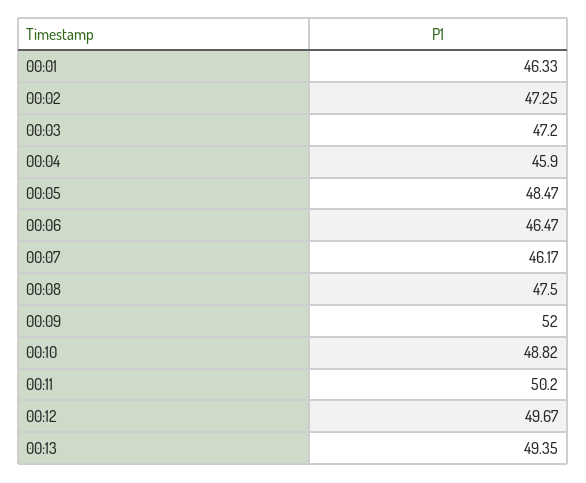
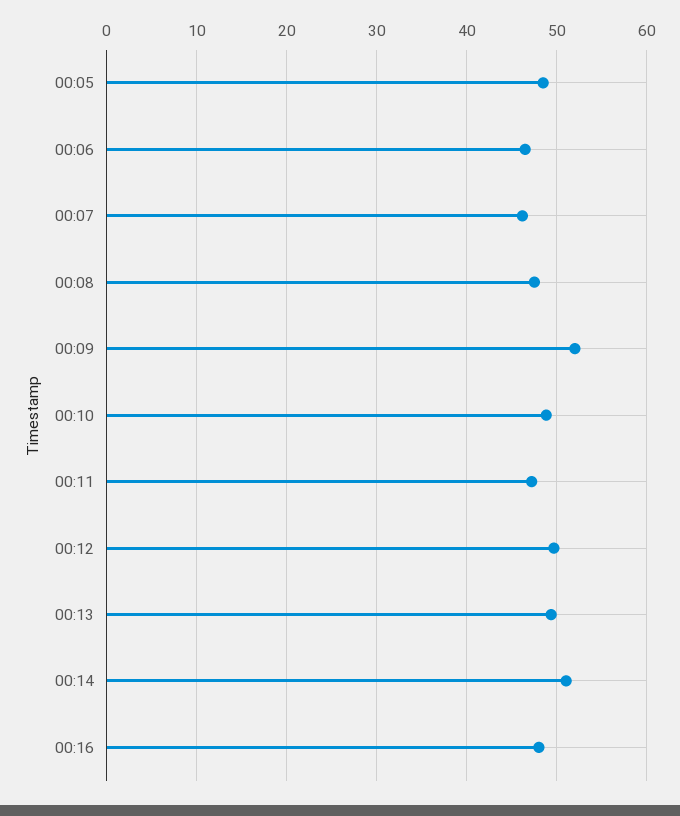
00:01: 46.33 -> none
00:02: 47.25 -> none
00:03: 47.2 -> none
00:04: 45.9 -> none
00:11: 50.2 -> 47
00:14: none -> 51
00:16: none -> 48

